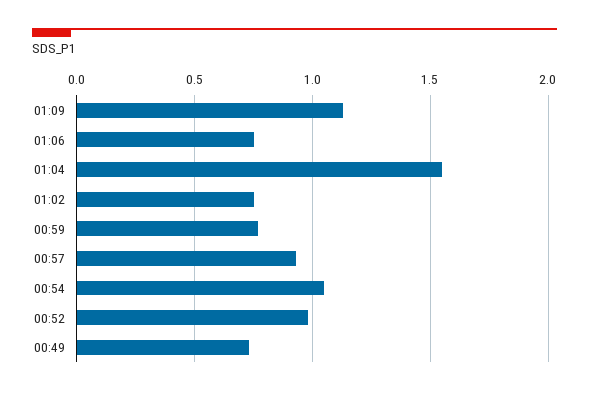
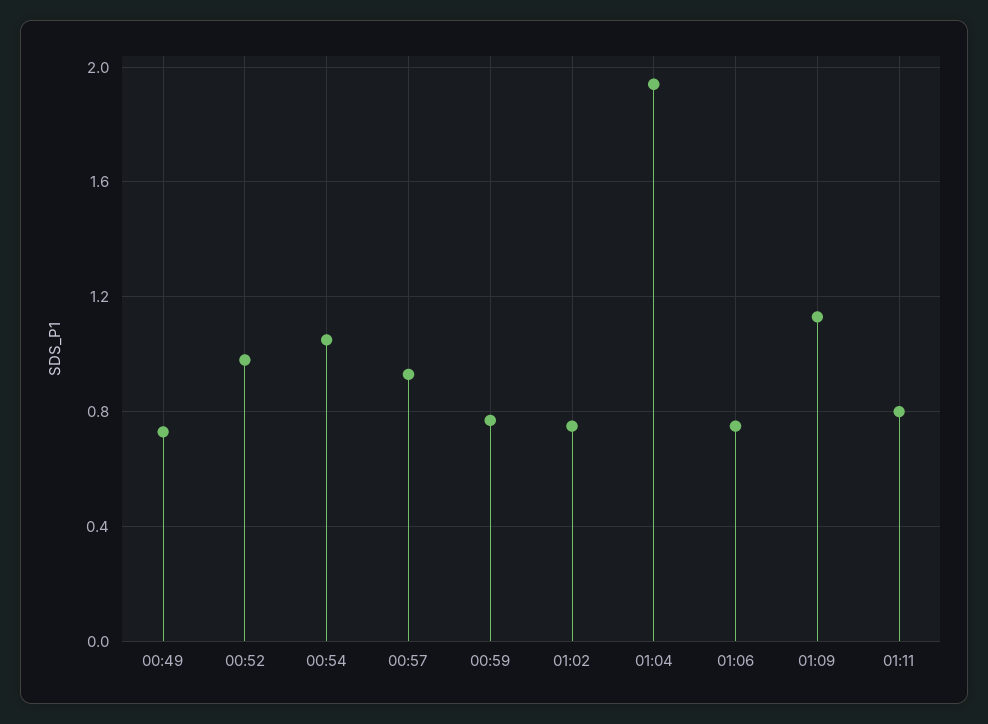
01:04: 1.55 -> 1.95
01:11: none -> 0.8

